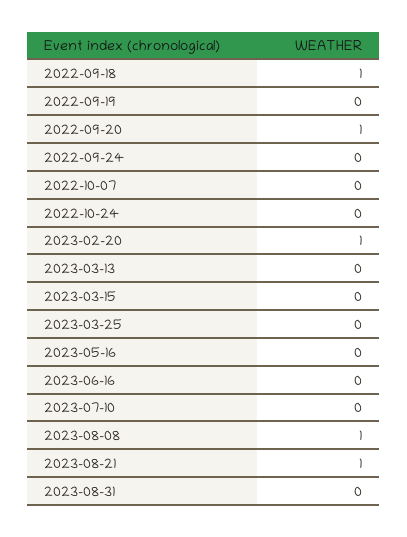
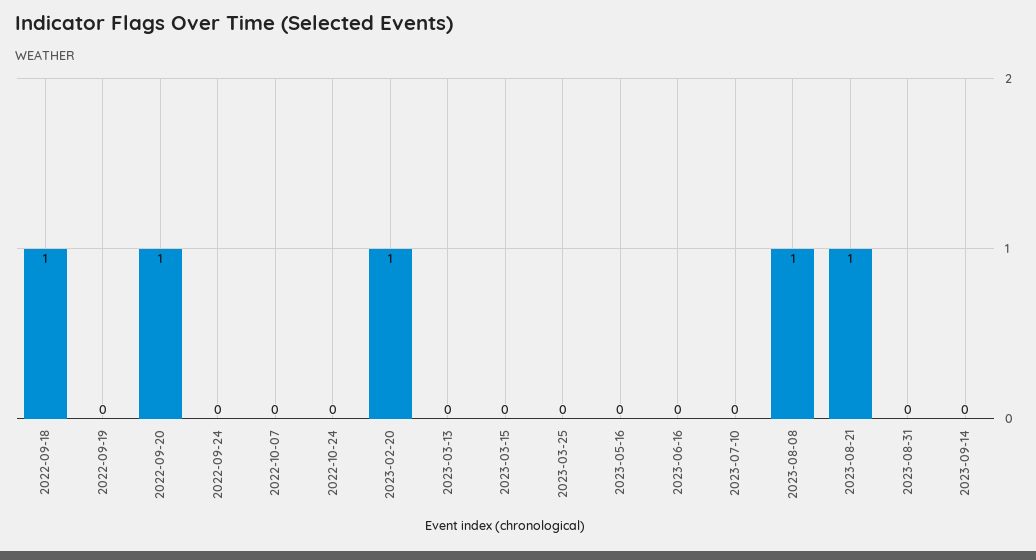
2023-09-14: none -> 0

